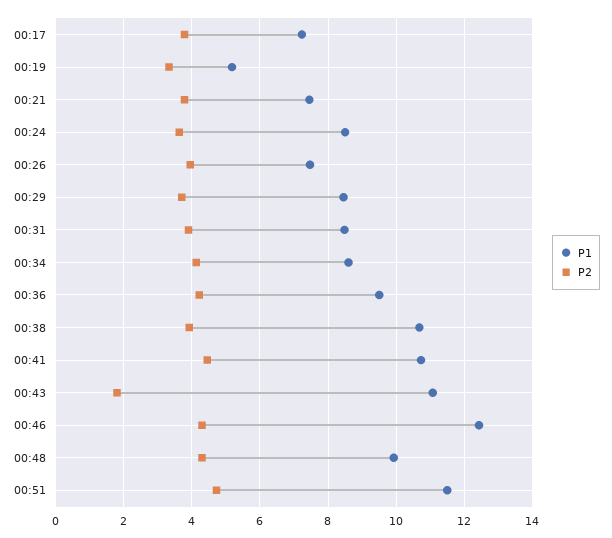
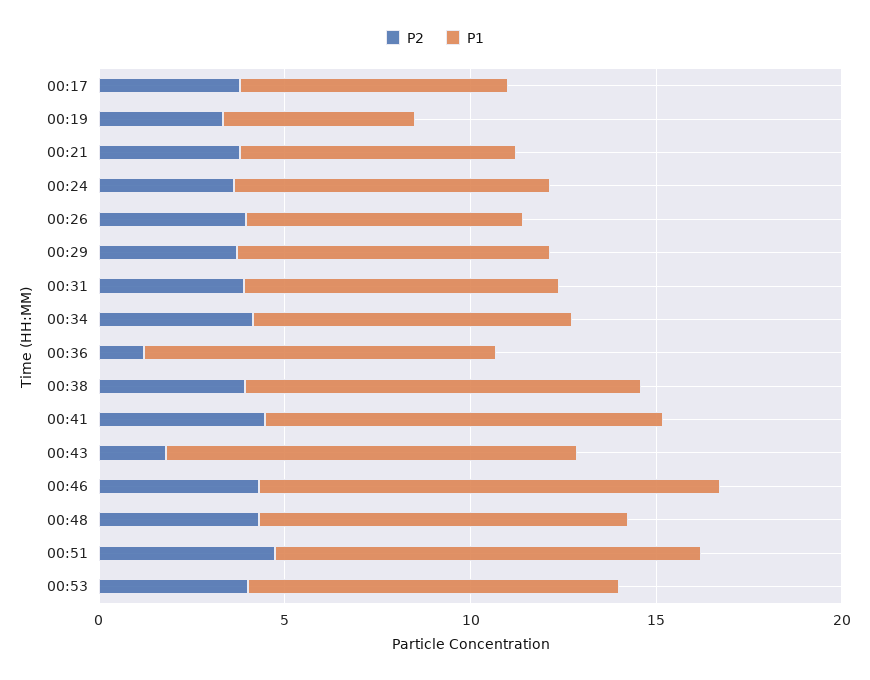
P2, 00:36: 4.2 -> 1
P2, 00:53: none -> 4
P1, 00:53: none -> 10

